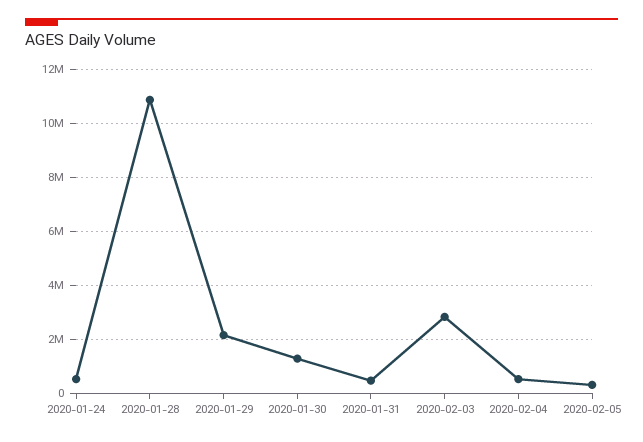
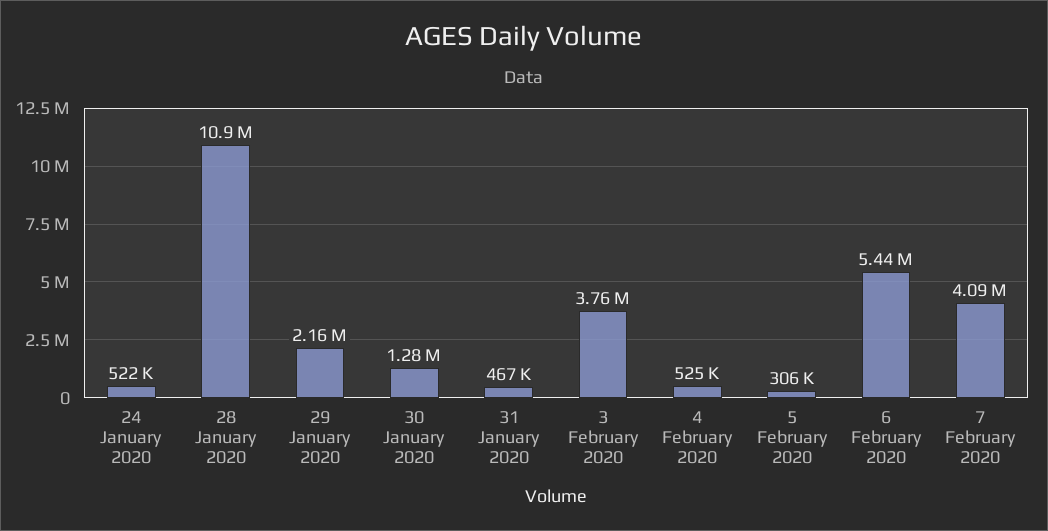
2020-02-03: 2750000 -> 3760000
6 February 2020: none -> 5440000
7 February 2020: none -> 4090000

